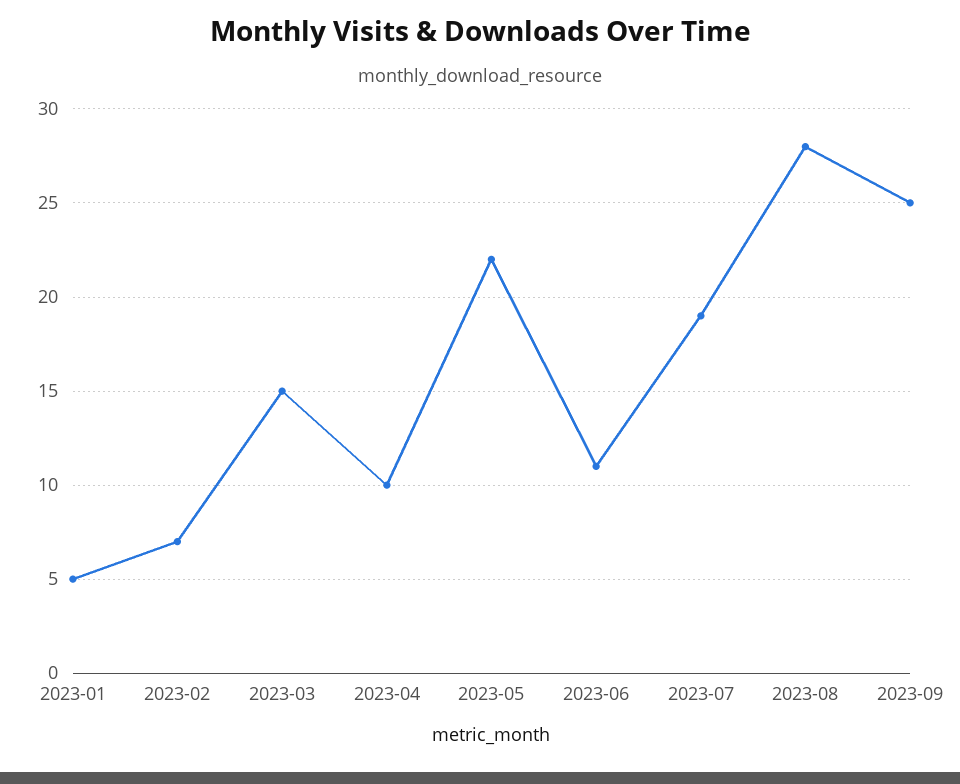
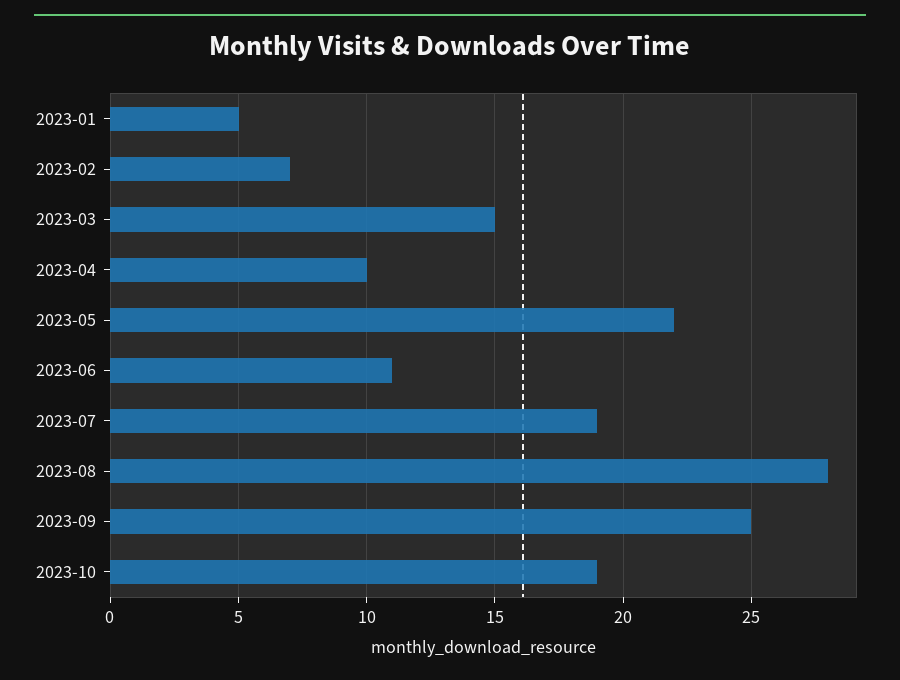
2023-10: none -> 19

